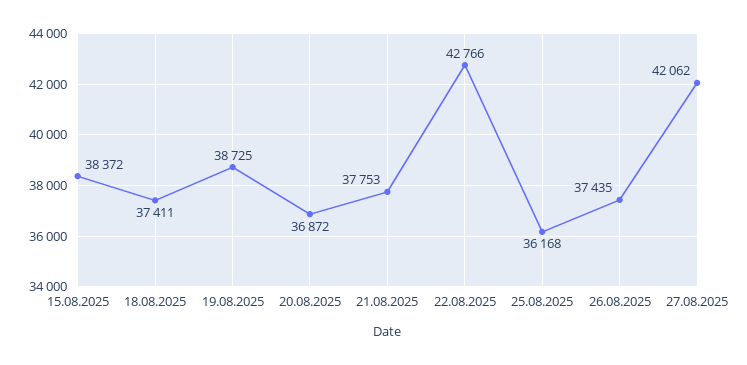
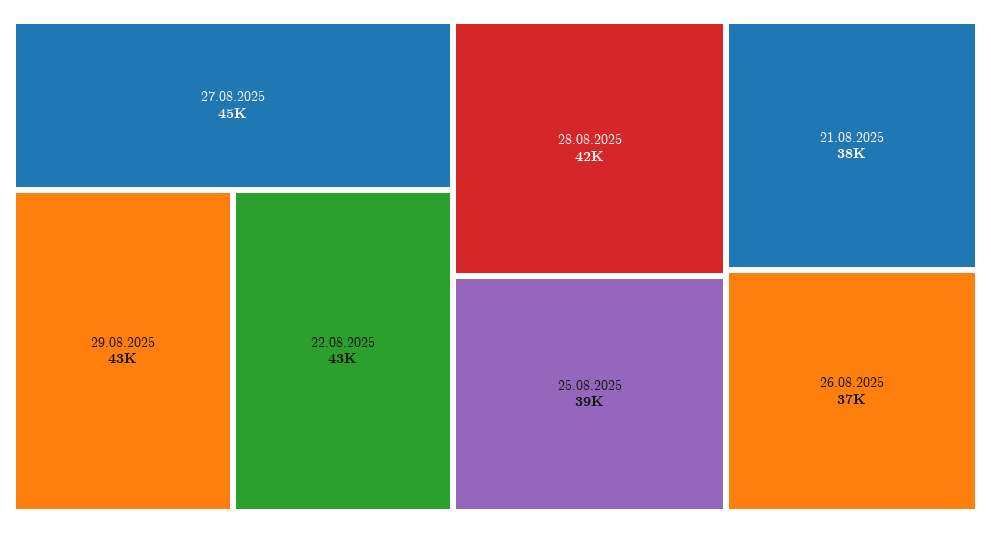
15.08.2025: 38372 -> none
18.08.2025: 37411 -> none
19.08.2025: 38725 -> none
20.08.2025: 36872 -> none
25.08.2025: 36168 -> 39000
27.08.2025: 42062 -> 45000
29.08.2025: none -> 43000
28.08.2025: none -> 42000

